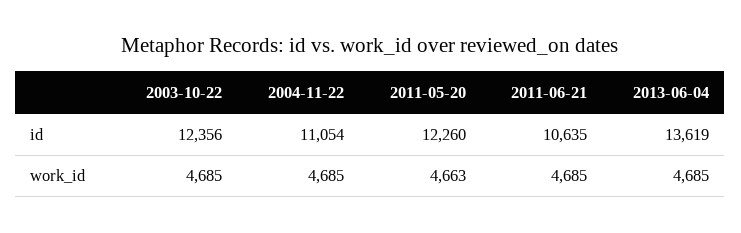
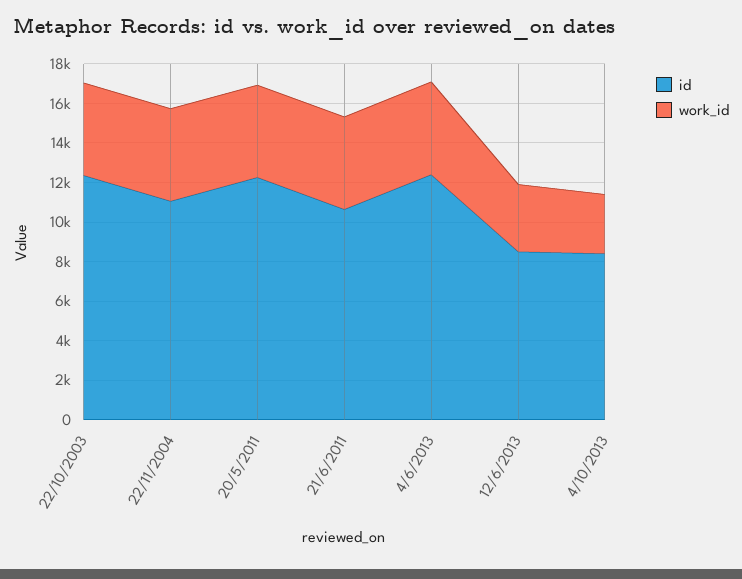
id, 2013-06-04: 13619 -> 12500
id, 12/6/2013: none -> 8500
work_id, 12/6/2013: none -> 3500
id, 4/10/2013: none -> 8500
work_id, 4/10/2013: none -> 3000

